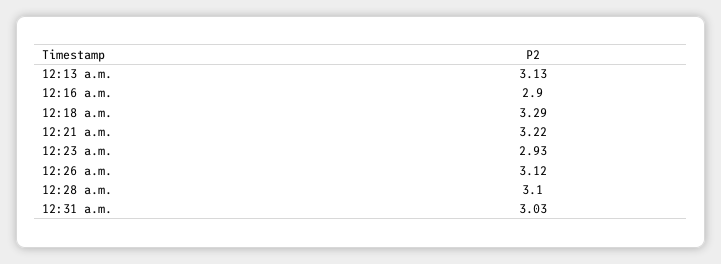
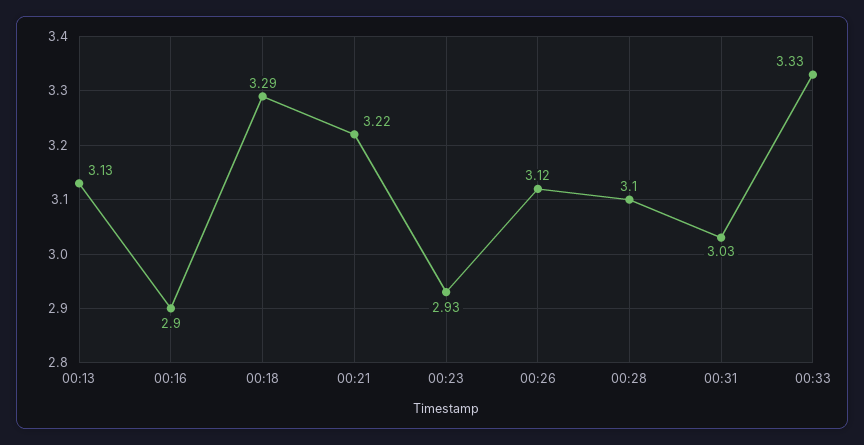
00:33: none -> 3.33

